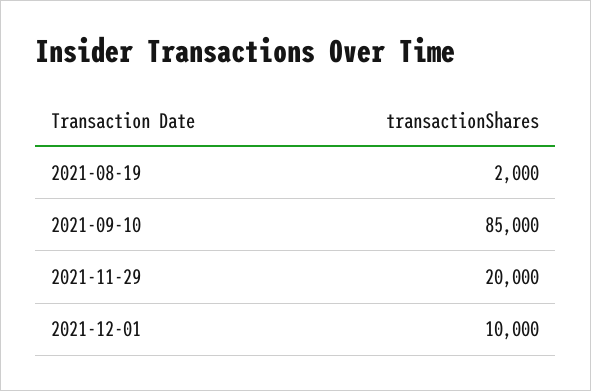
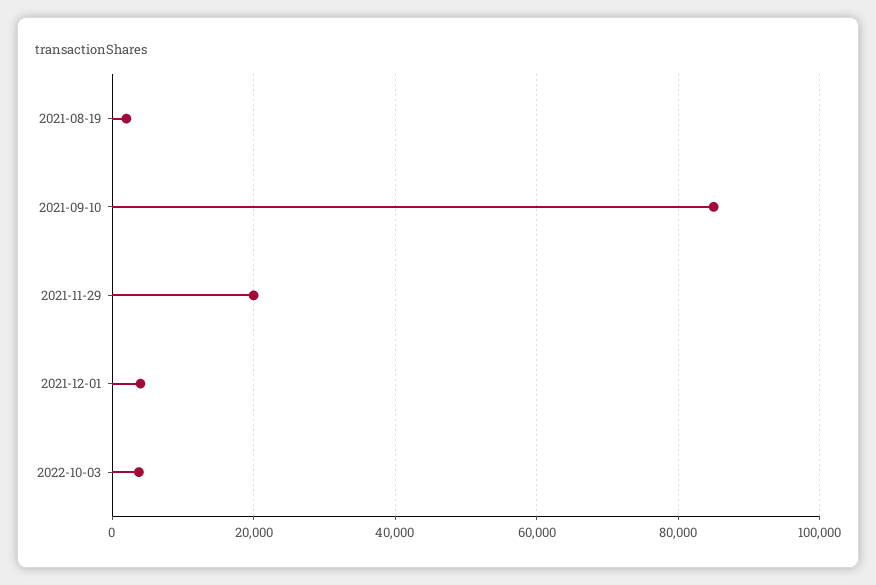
2021-12-01: 10000 -> 4000
2022-10-03: none -> 4000

